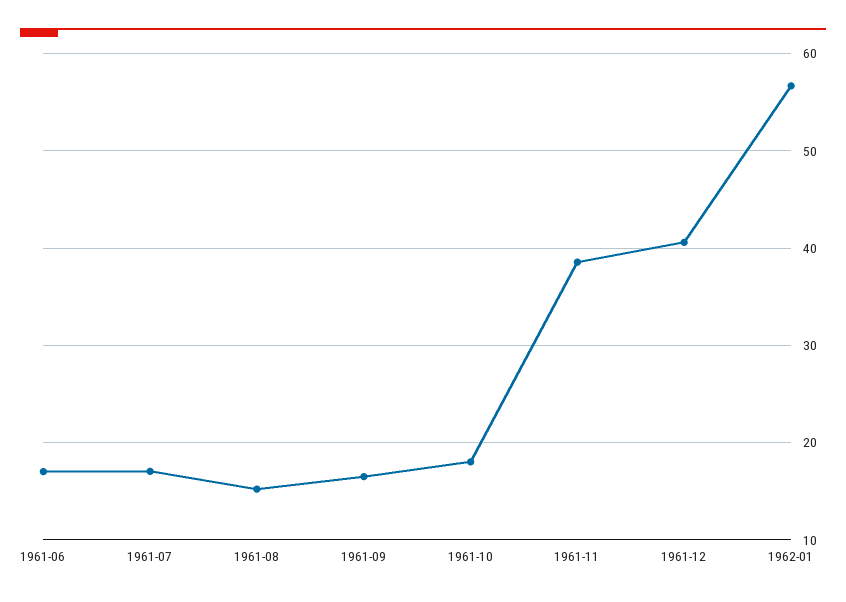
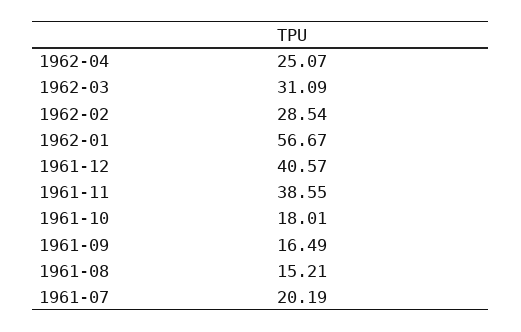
1961-06: 17 -> none
1961-07: 17 -> 20.19
1962-04: none -> 25.07
1962-03: none -> 31.09
1962-02: none -> 28.54

